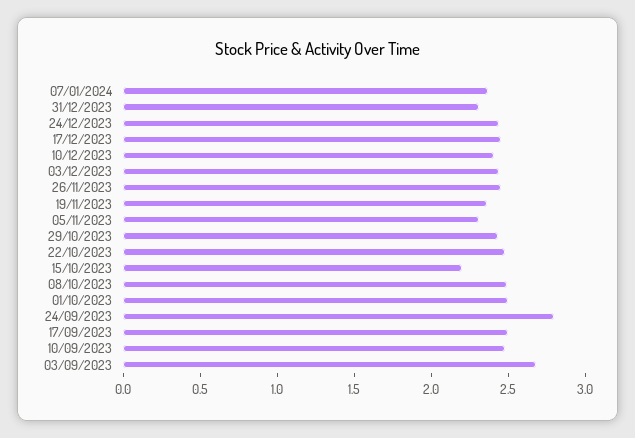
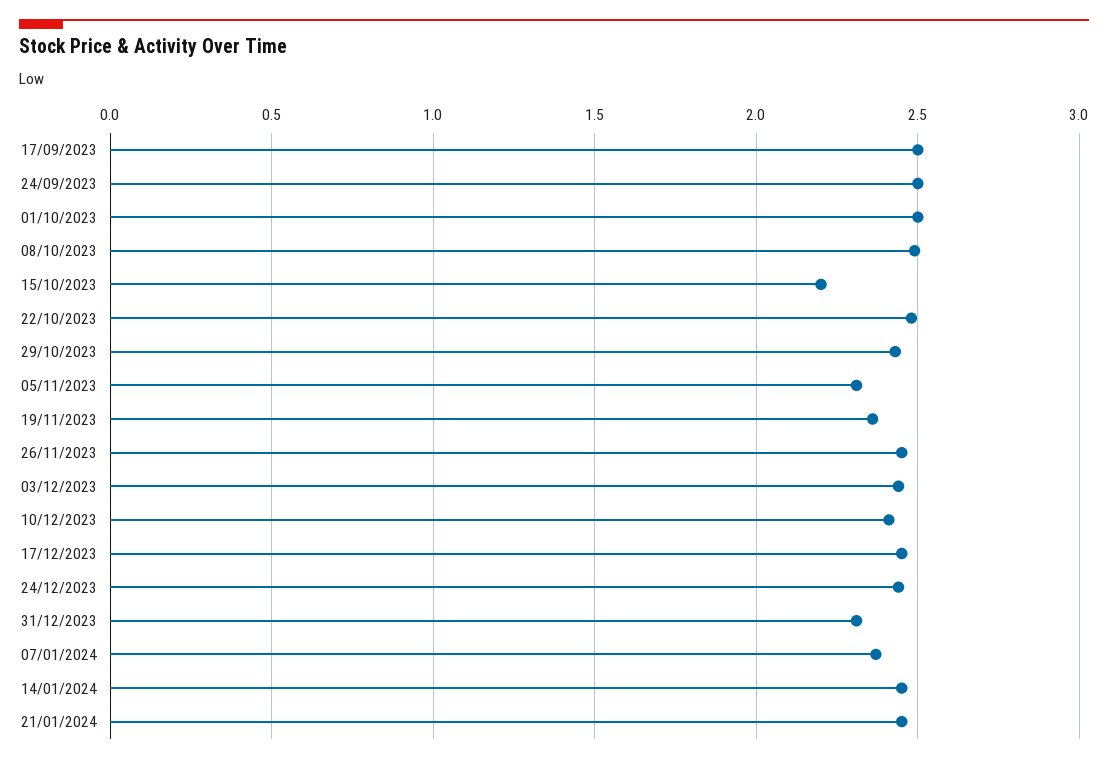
24/09/2023: 2.8 -> 2.5
10/09/2023: 2.5 -> none
03/09/2023: 2.7 -> none
14/01/2024: none -> 2.45
21/01/2024: none -> 2.45

